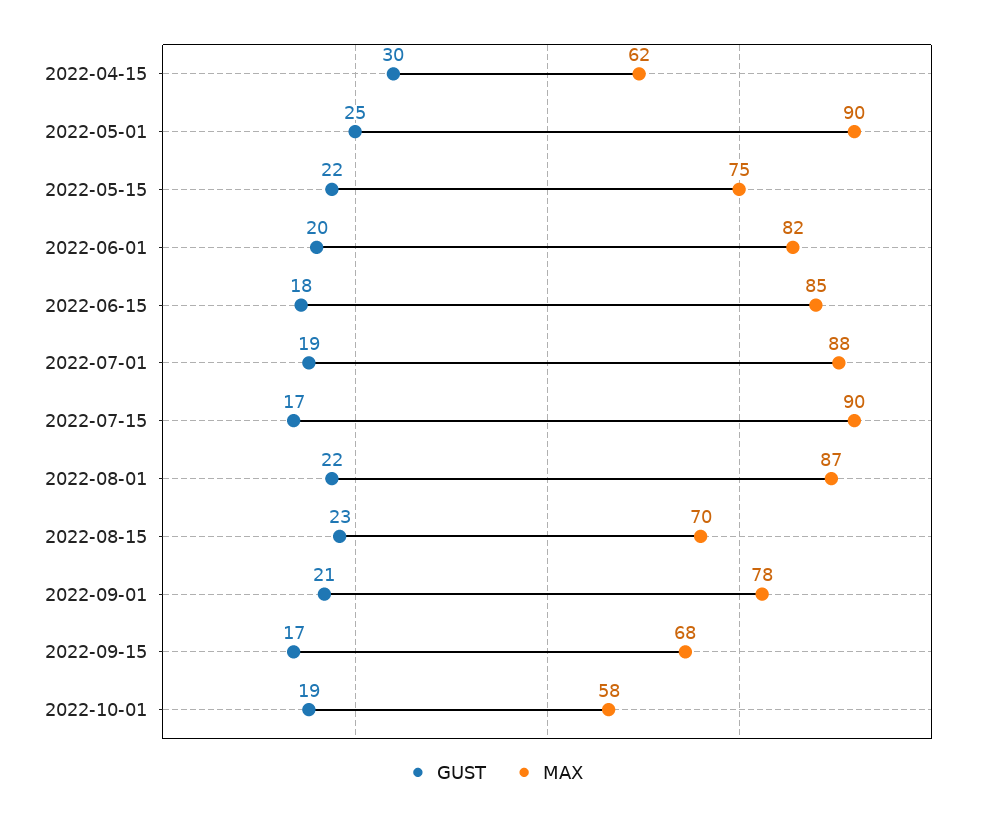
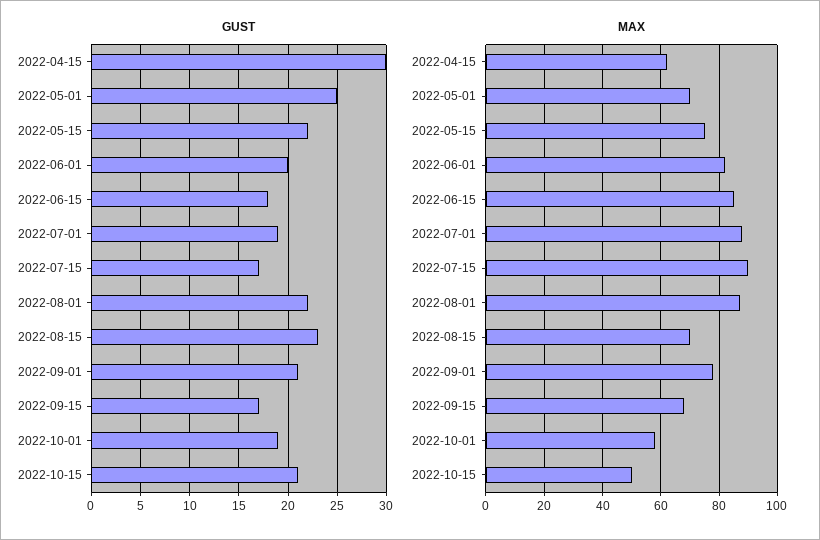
MAX, 2022-05-01: 90 -> 70
GUST, 2022-10-15: none -> 21
MAX, 2022-10-15: none -> 50

